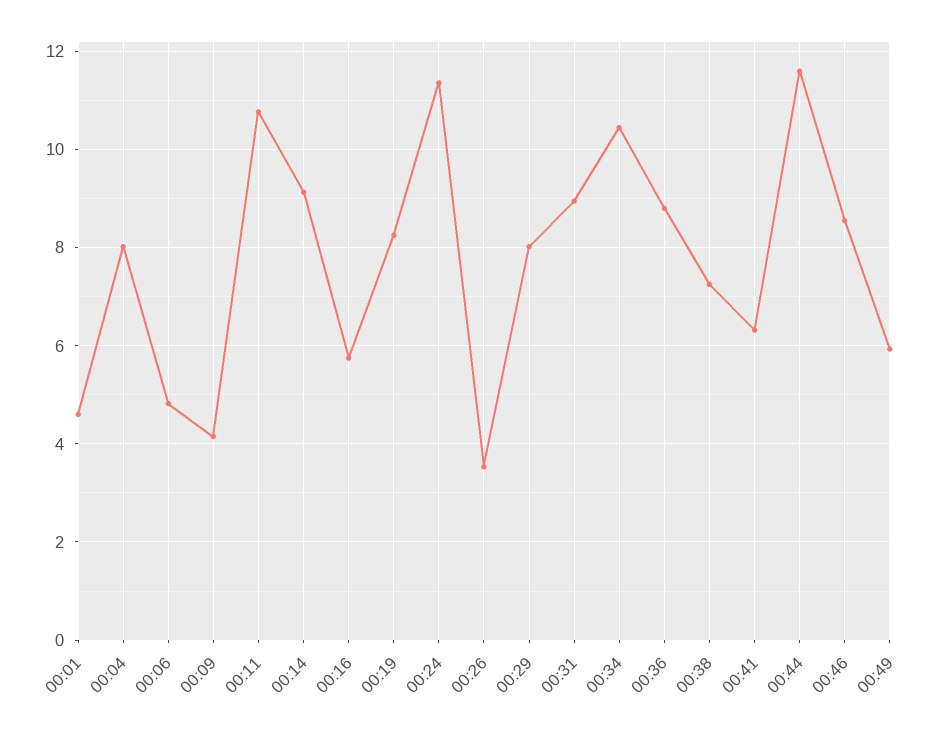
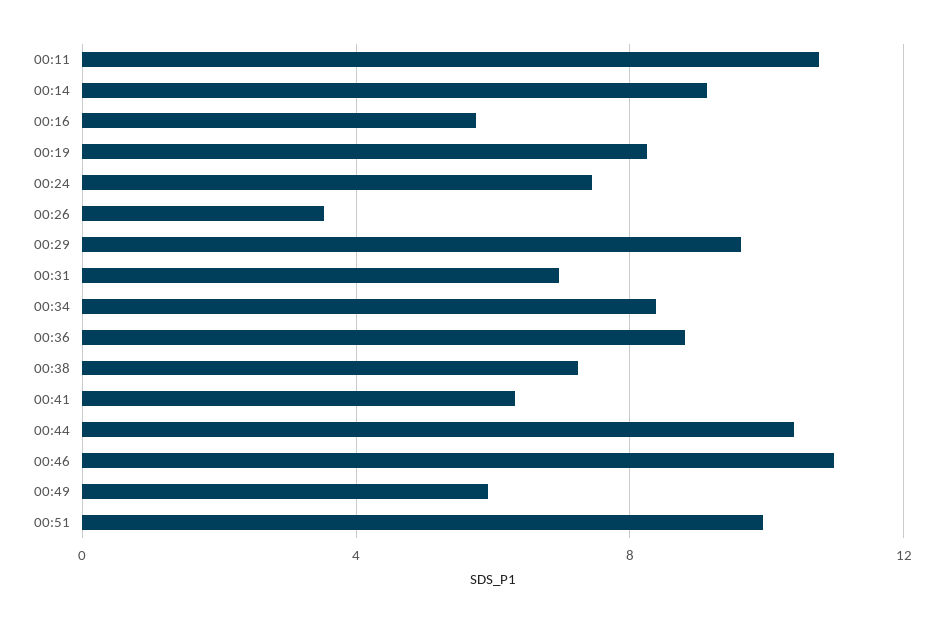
00:01: 4.6 -> none
00:04: 8 -> none
00:06: 4.8 -> none
00:09: 4.2 -> none
00:24: 11.4 -> 7.5
00:29: 8 -> 9.5
00:31: 9 -> 7
00:34: 10.4 -> 8.5
00:44: 11.6 -> 10.5
00:46: 8.6 -> 11
00:51: none -> 10

